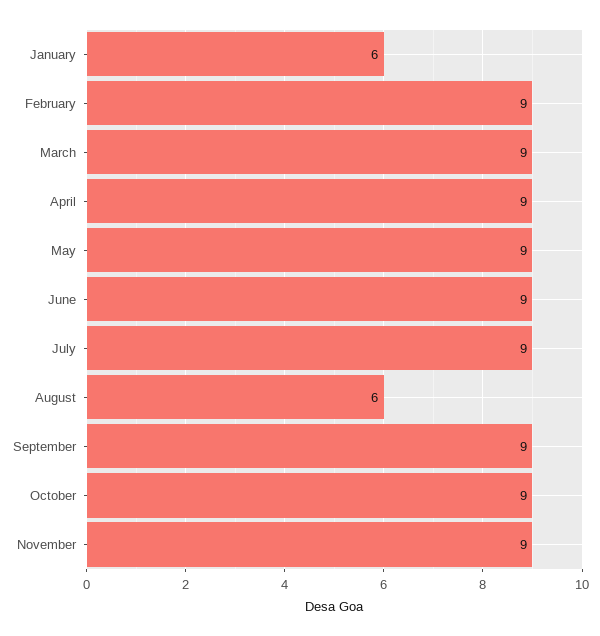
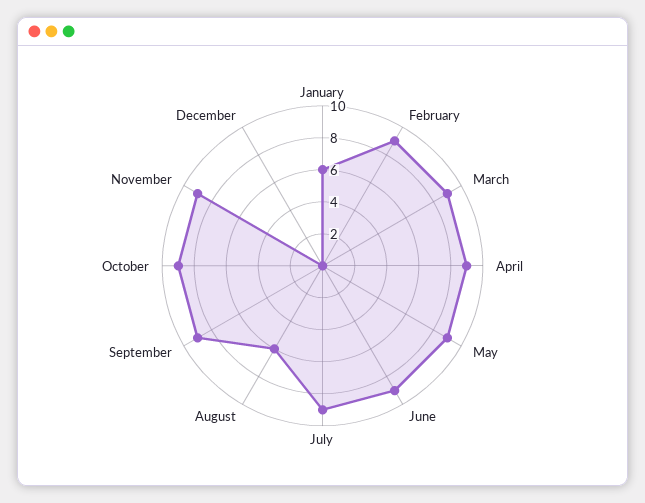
December: none -> 0

